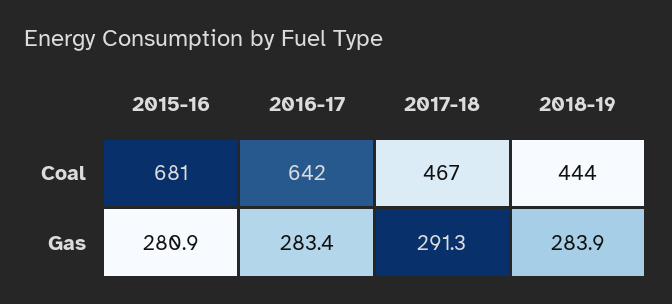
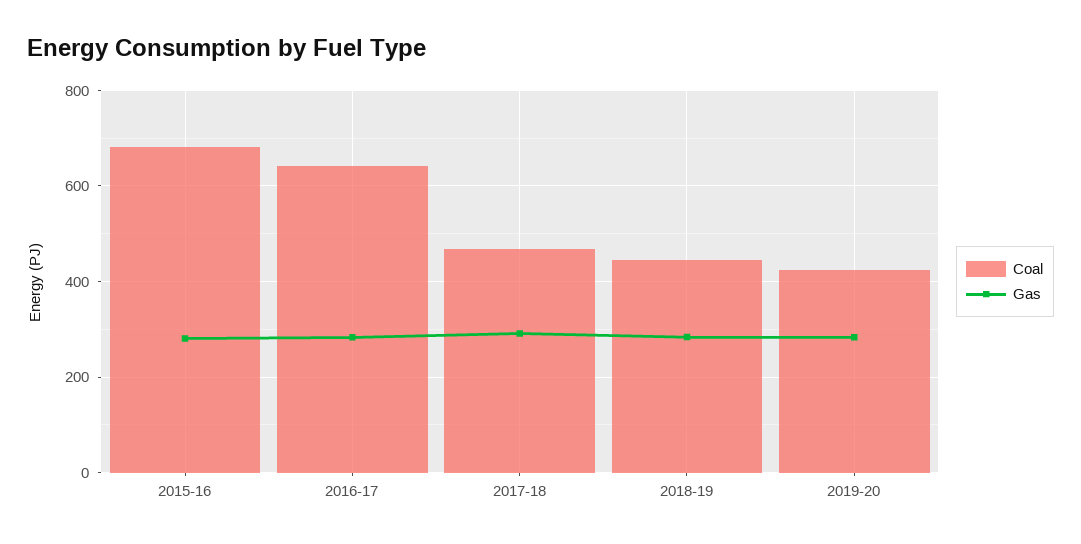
Coal, 2019-20: none -> 420
Gas, 2019-20: none -> 280

